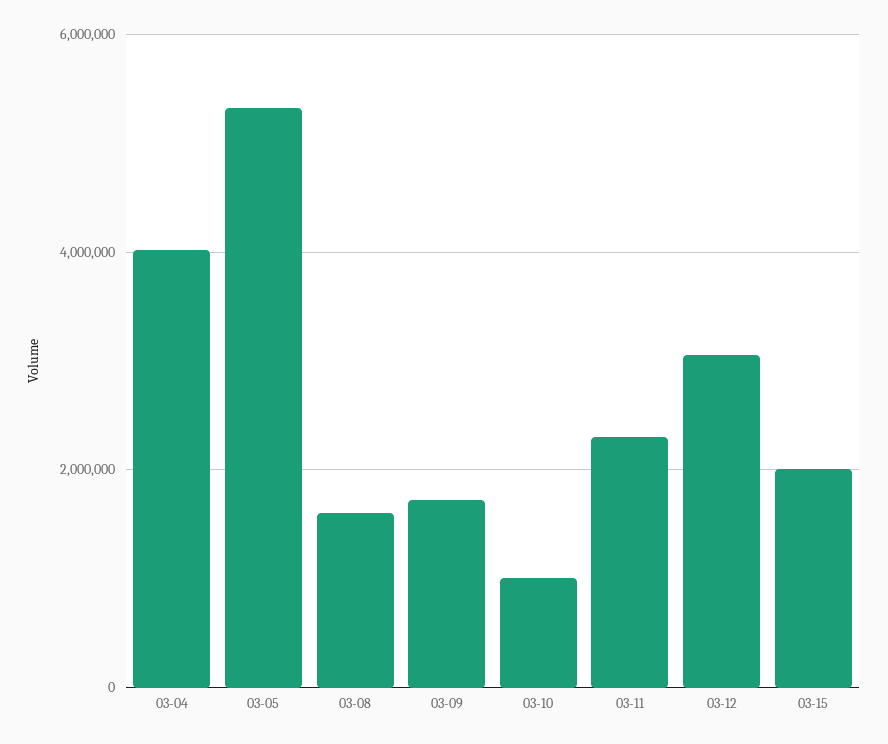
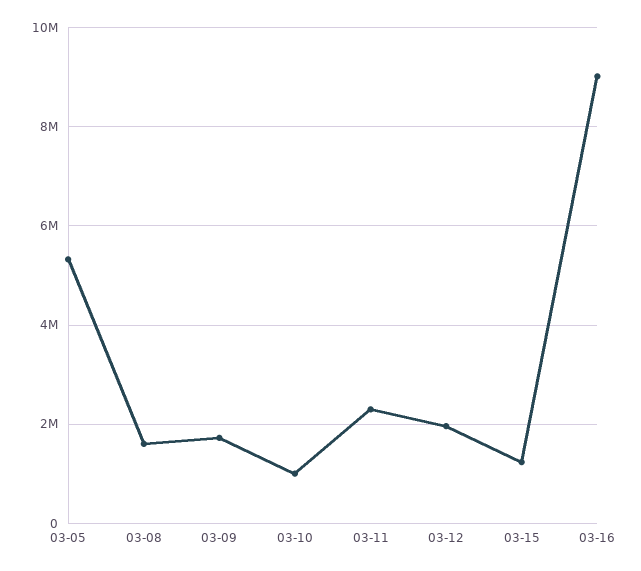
03-04: 4000000 -> none
03-12: 3000000 -> 2000000
03-15: 2000000 -> 1200000
03-16: none -> 9000000

